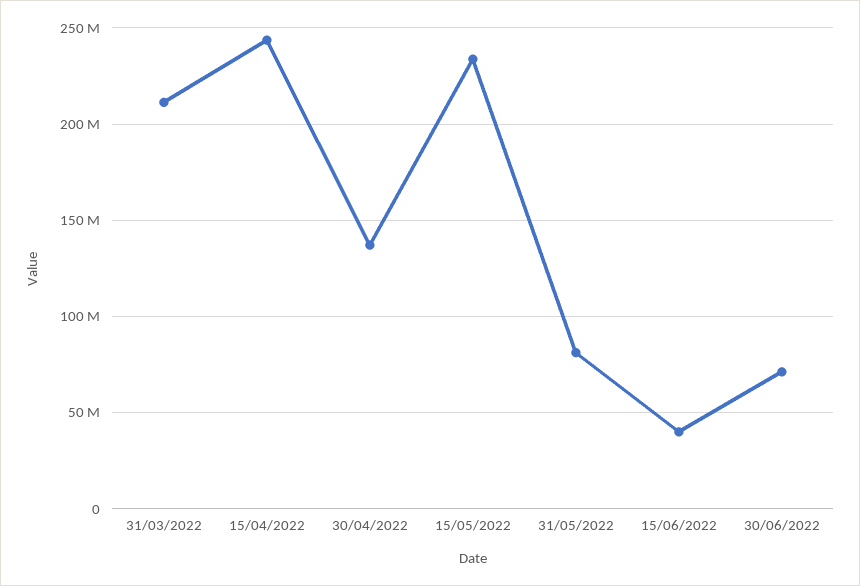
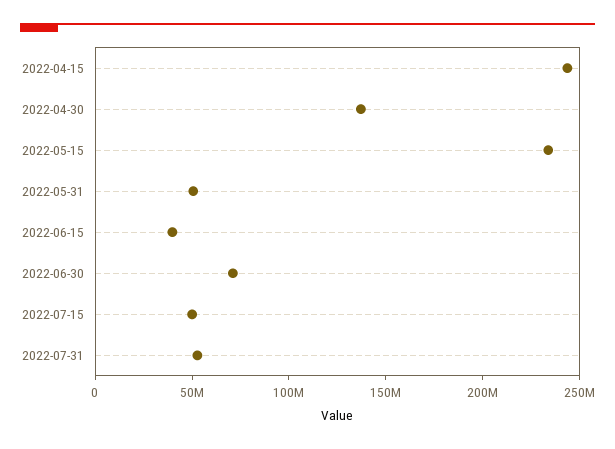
31/03/2022: 210000000 -> none
31/05/2022: 80000000 -> 50000000
2022-07-15: none -> 50000000
2022-07-31: none -> 50000000

